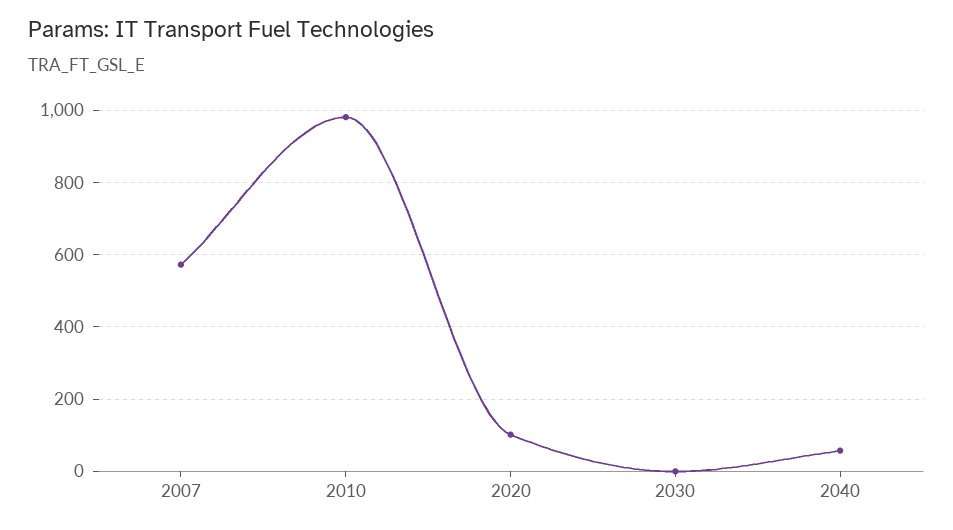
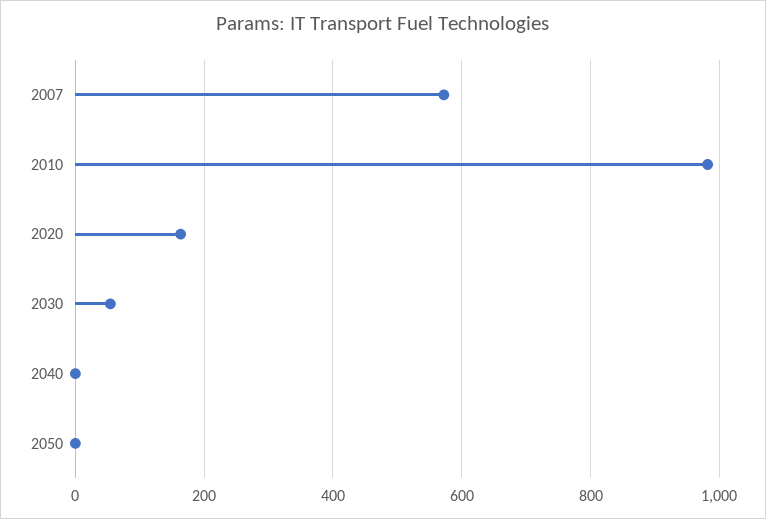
2020: 100 -> 160
2030: 0 -> 60
2040: 60 -> 0
2050: none -> 0

